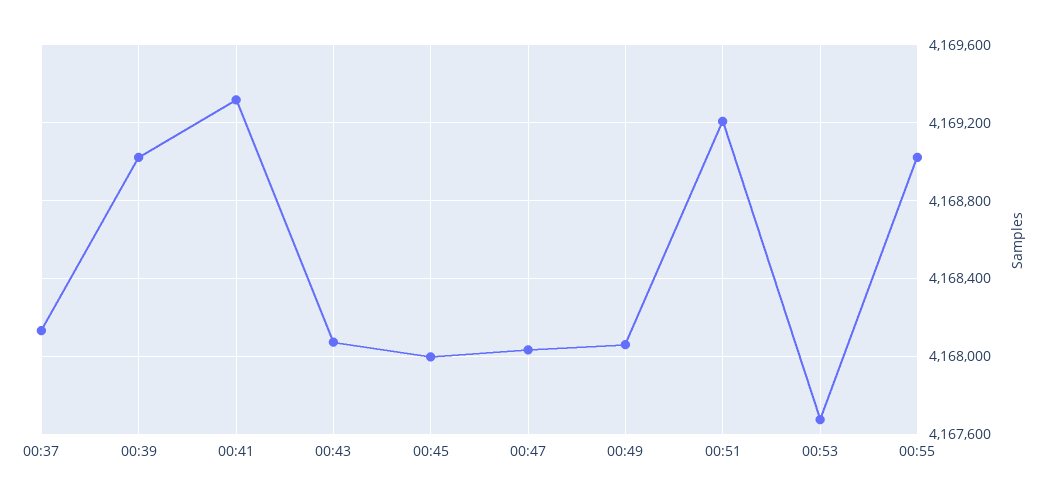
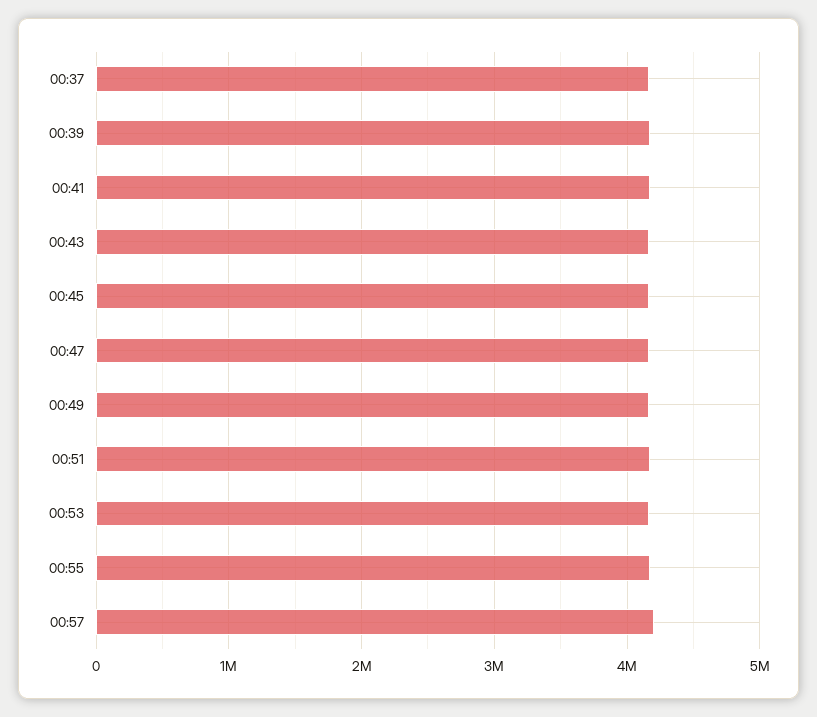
00:57: none -> 4200000

